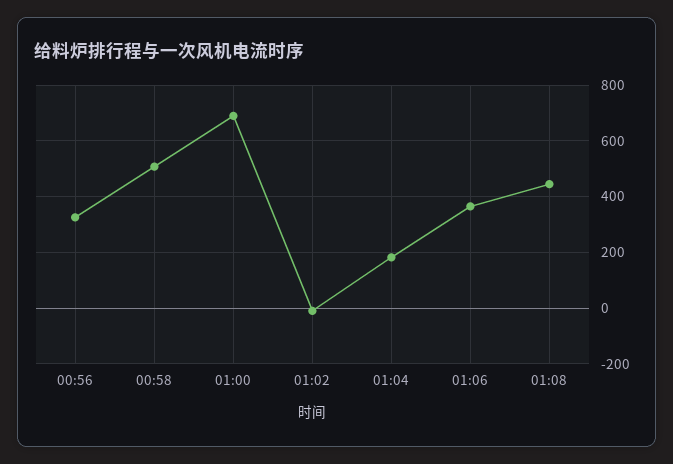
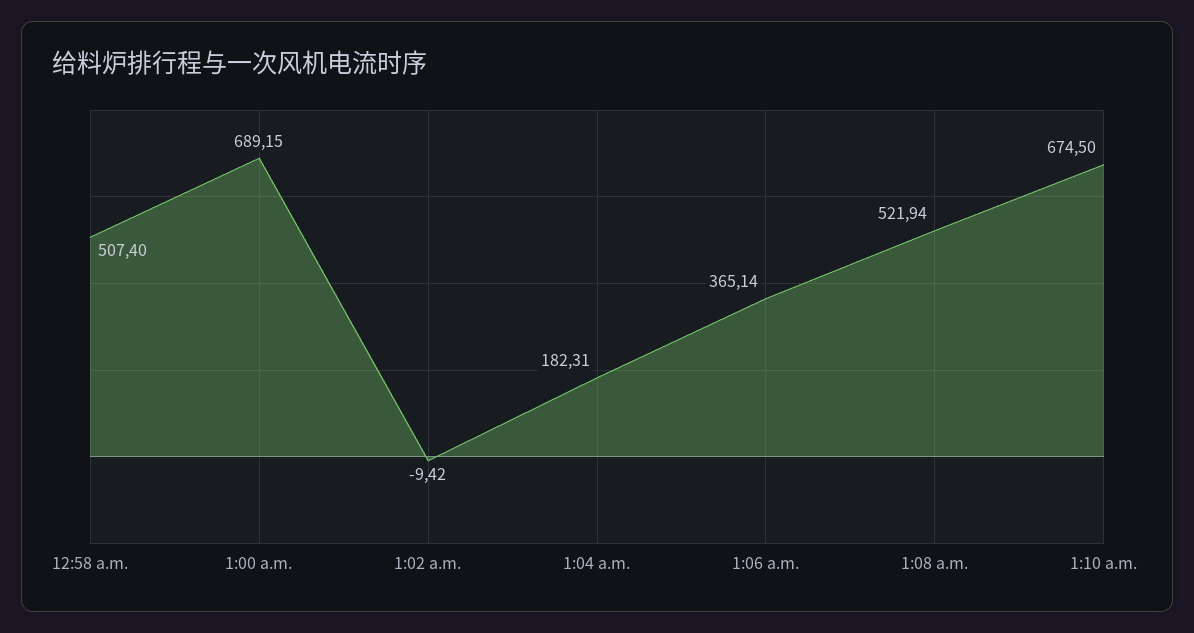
00:56: 325 -> none
01:08: 450 -> 521.94
1:10 a.m.: none -> 674.5

